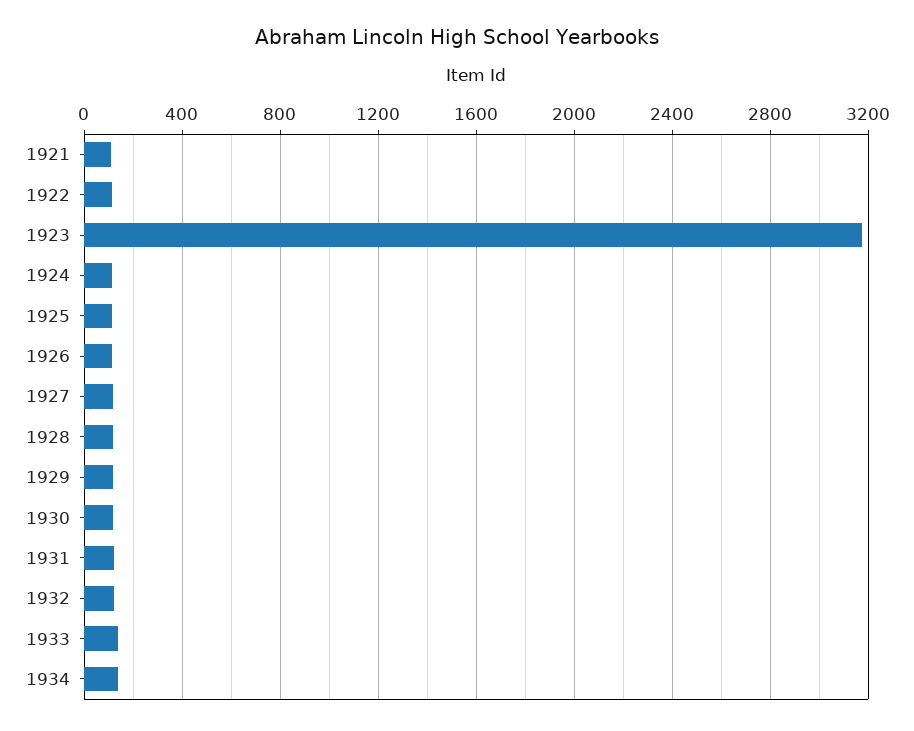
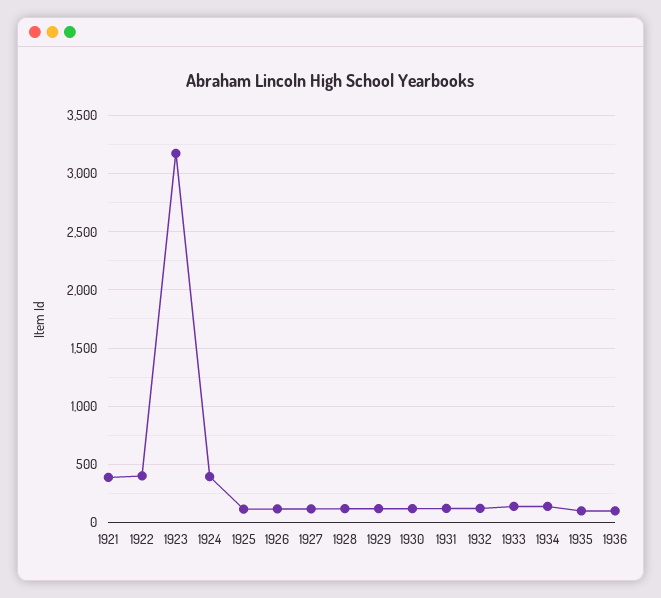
1921: 100 -> 400
1922: 100 -> 400
1924: 100 -> 400
1935: none -> 100
1936: none -> 100

